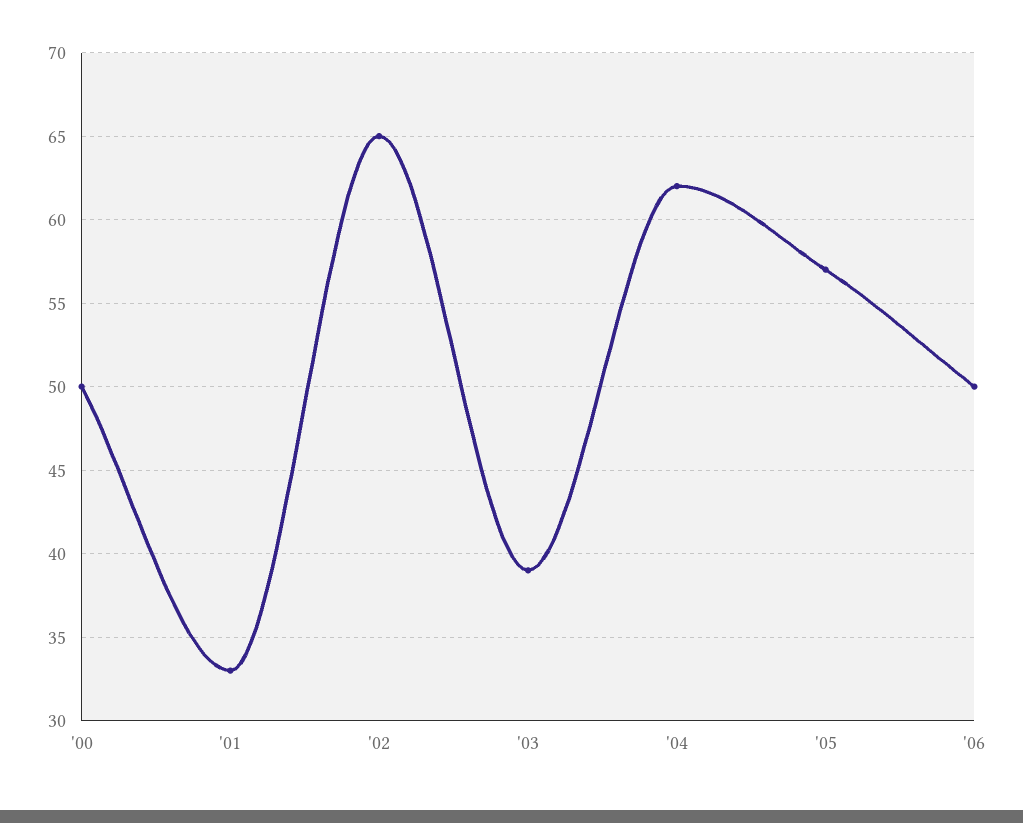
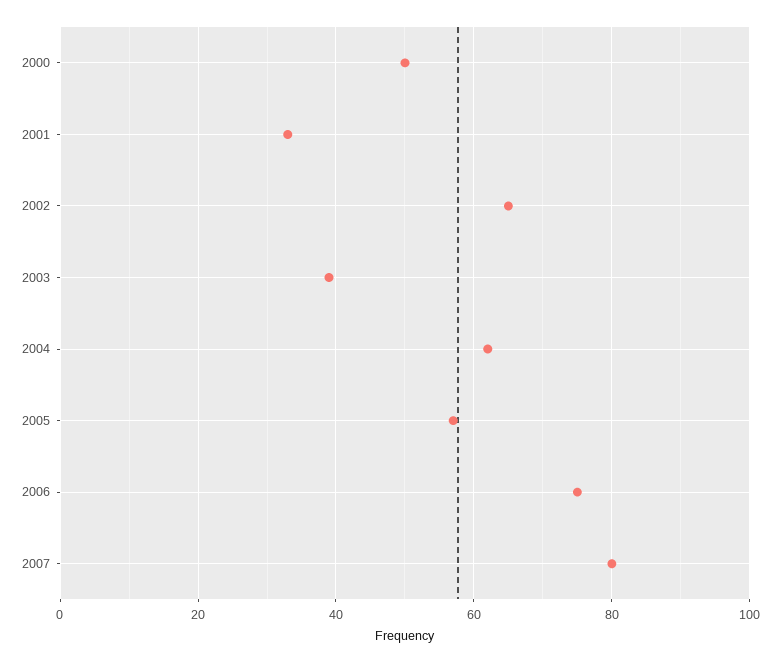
'06: 50 -> 75
2007: none -> 80

